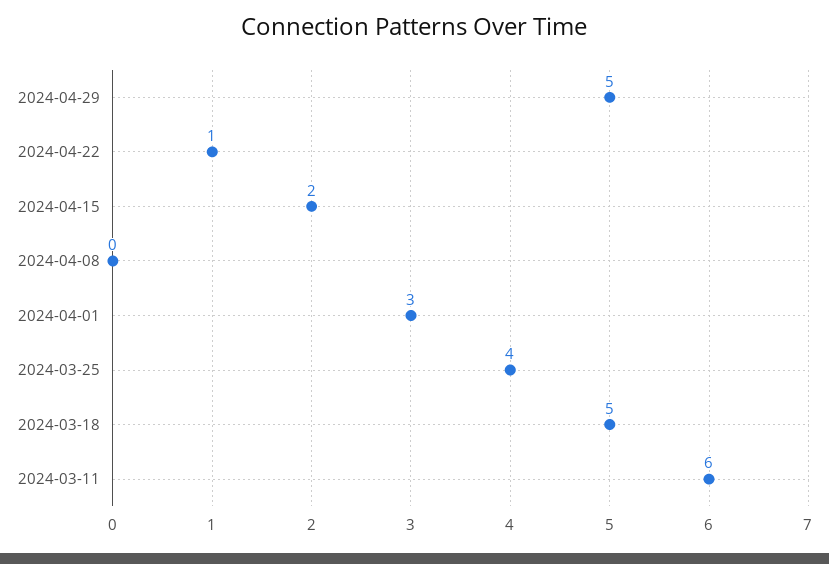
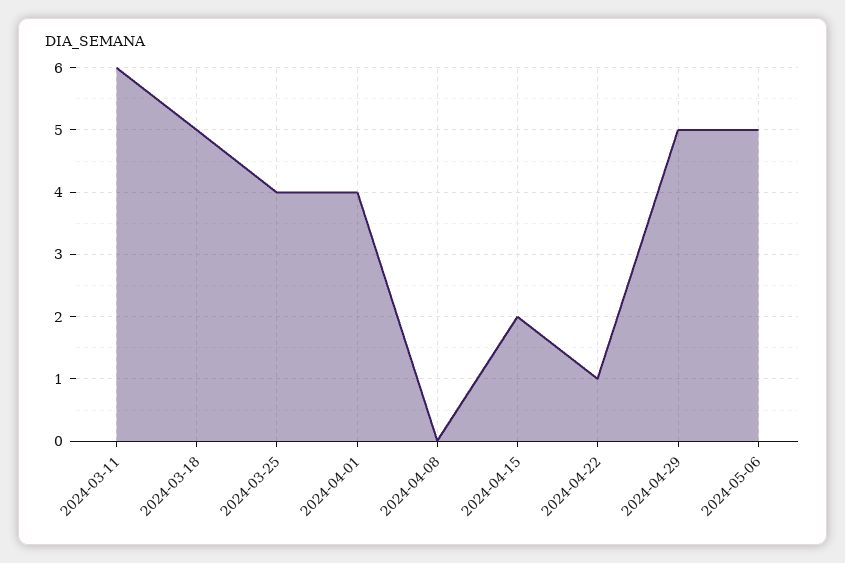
2024-04-01: 3 -> 4
2024-05-06: none -> 5

